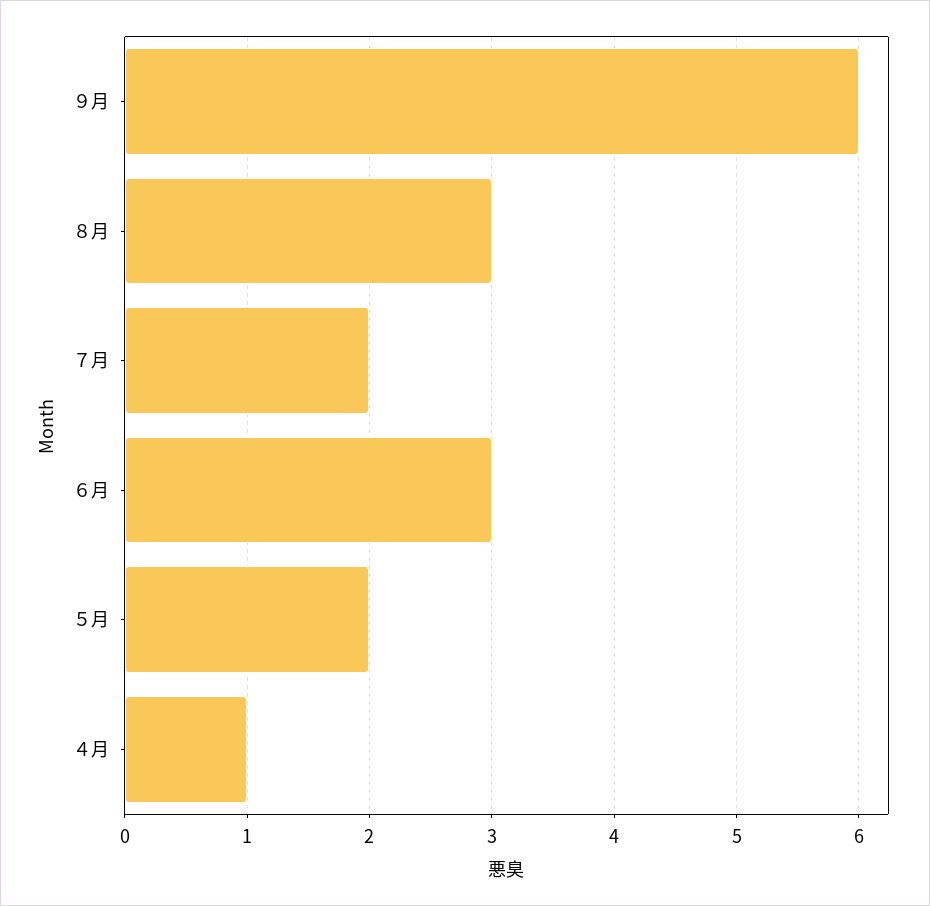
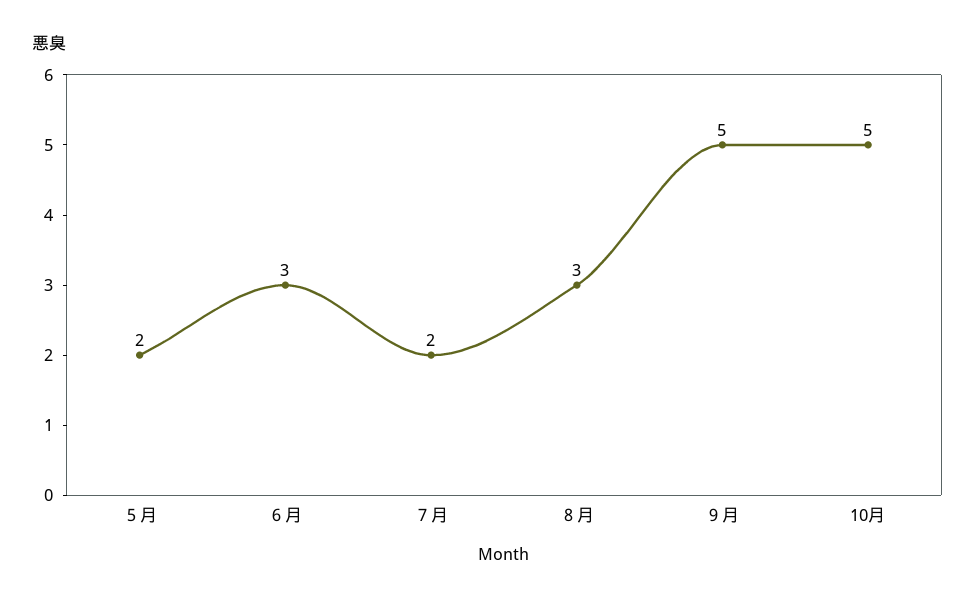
９月: 6 -> 5
４月: 1 -> none
10月: none -> 5

